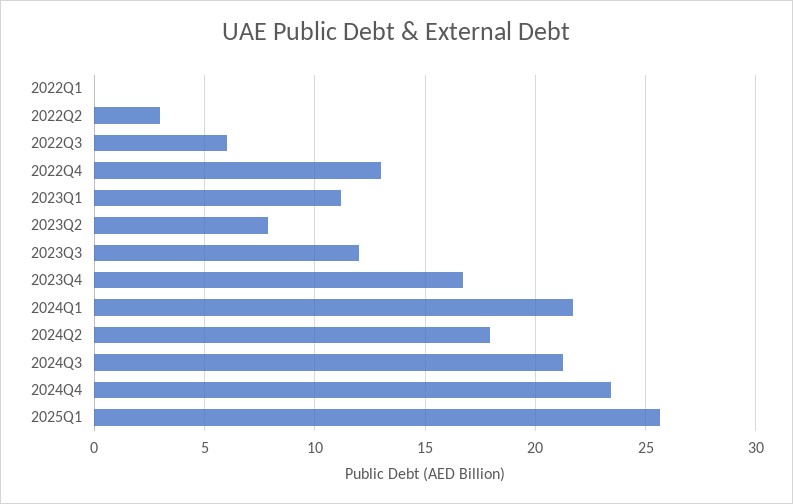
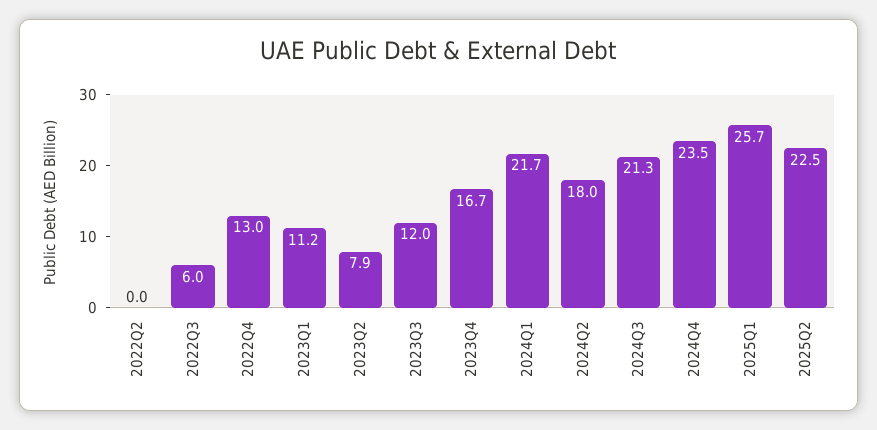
2022Q1: 0 -> none
2022Q2: 3 -> 0
2025Q2: none -> 22.5

